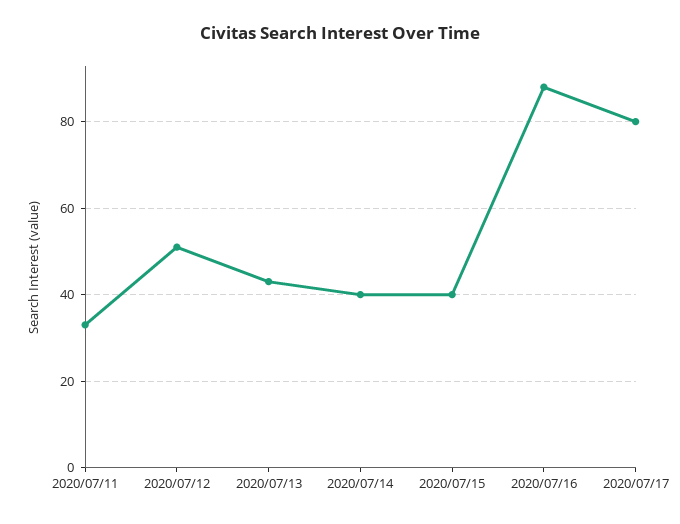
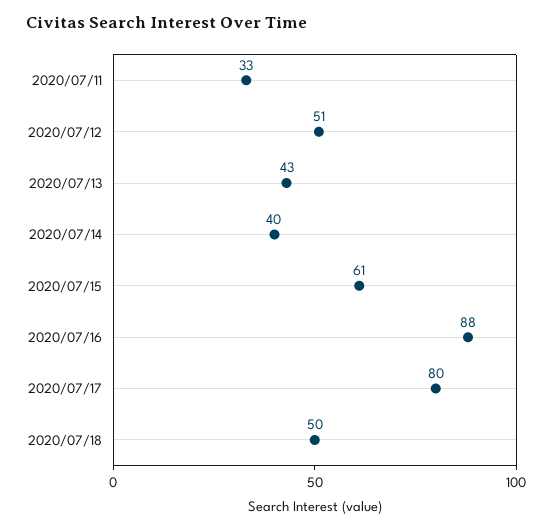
2020/07/15: 40 -> 61
2020/07/18: none -> 50

